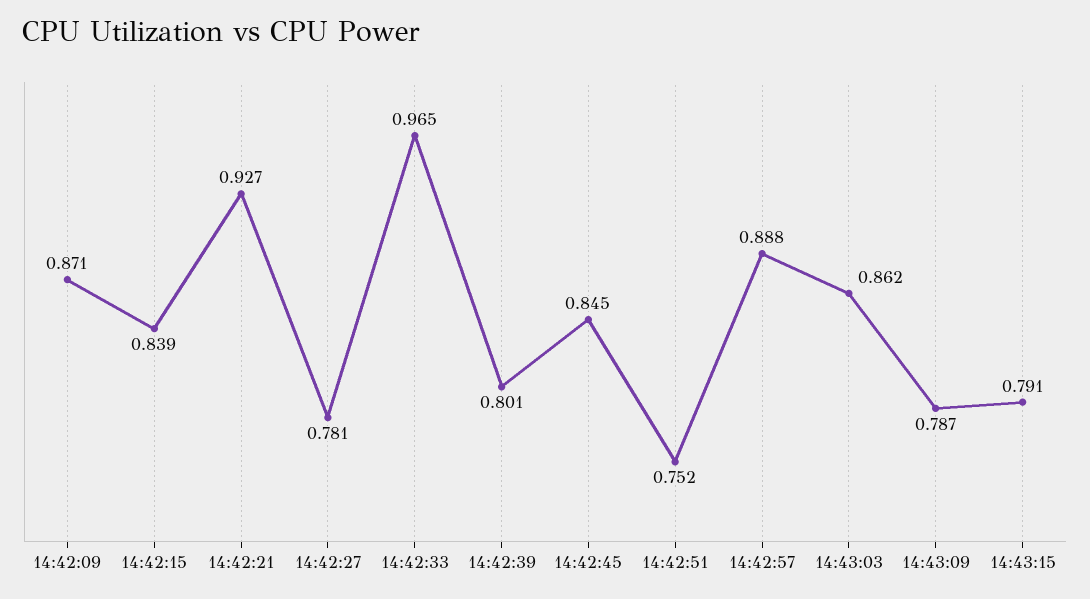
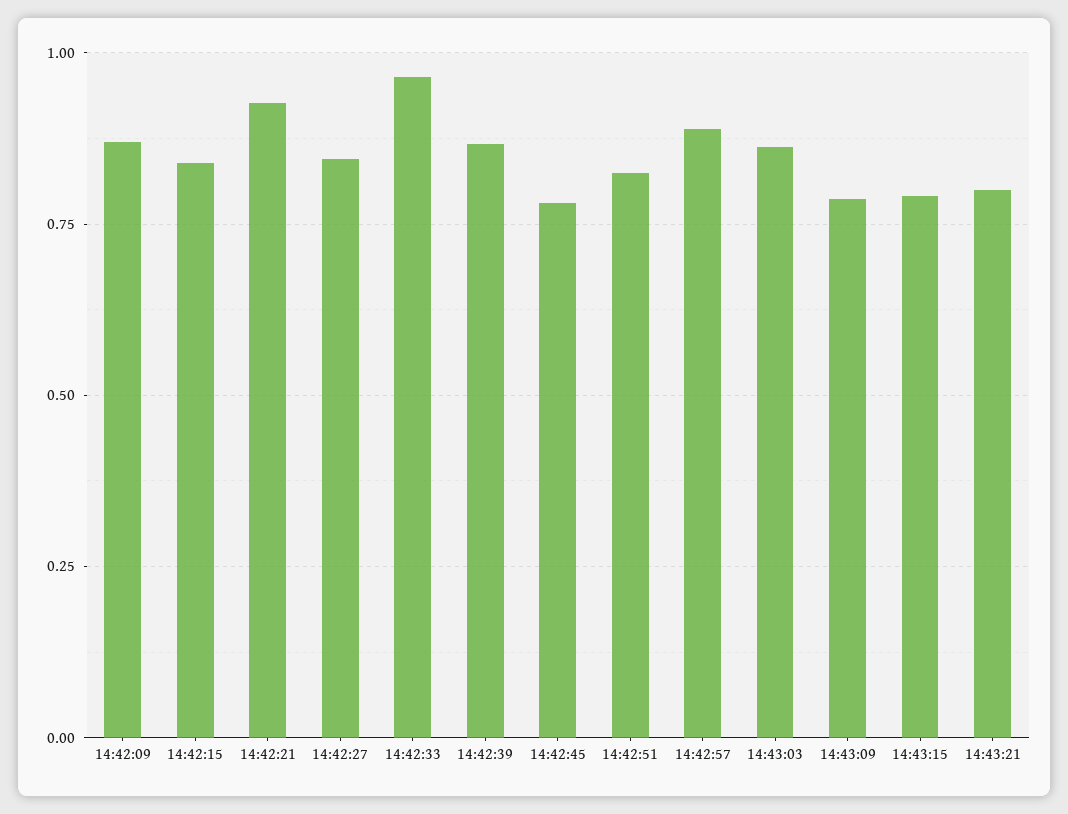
14:42:27: 0.781 -> 0.85
14:42:39: 0.801 -> 0.875
14:42:45: 0.845 -> 0.775
14:42:51: 0.752 -> 0.825
14:43:21: none -> 0.8

